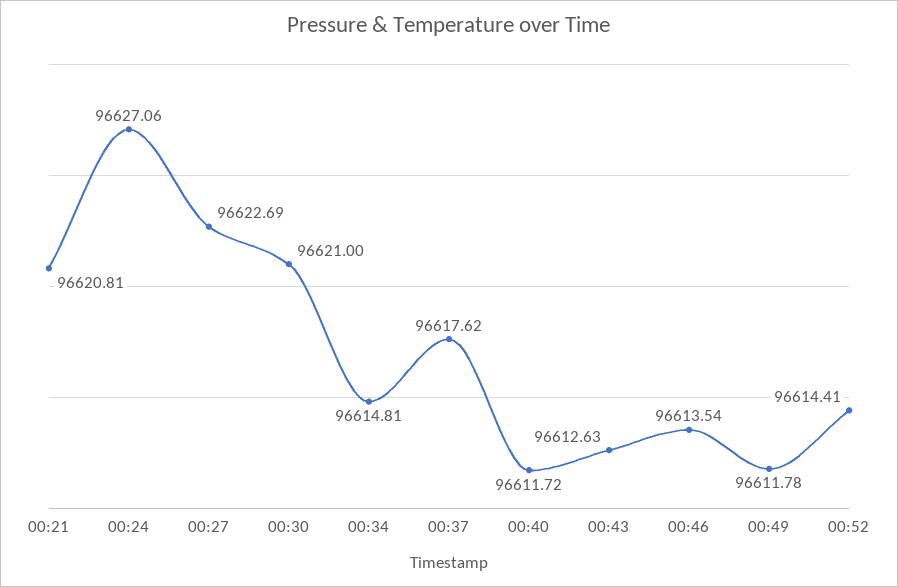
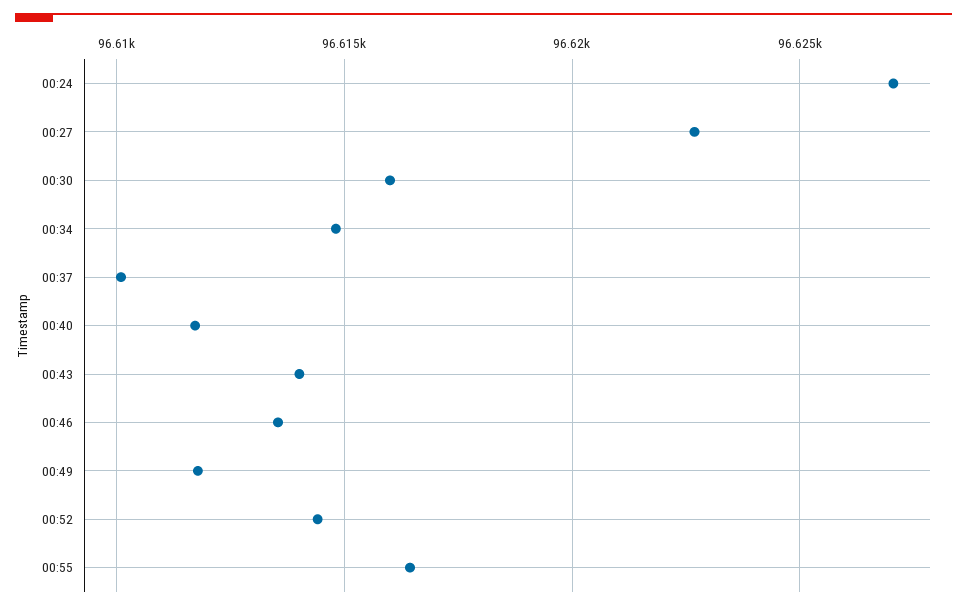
00:21: 96620.81 -> none
00:30: 96621 -> 96616
00:37: 96617.62 -> 96610
00:43: 96612.63 -> 96614
00:55: none -> 96616.5

